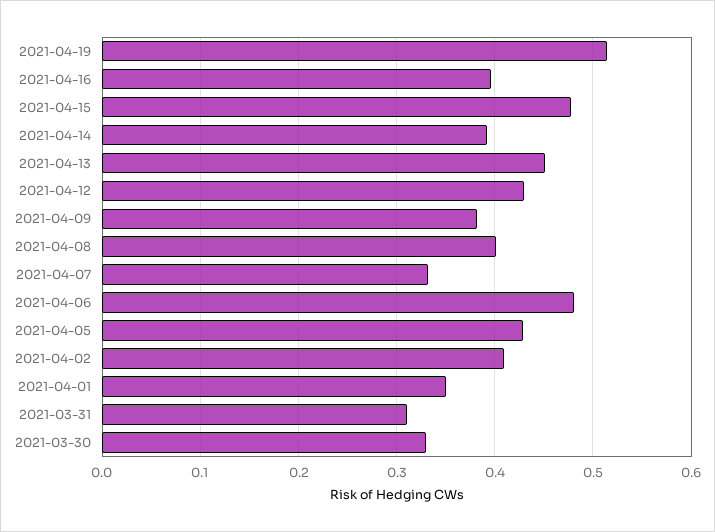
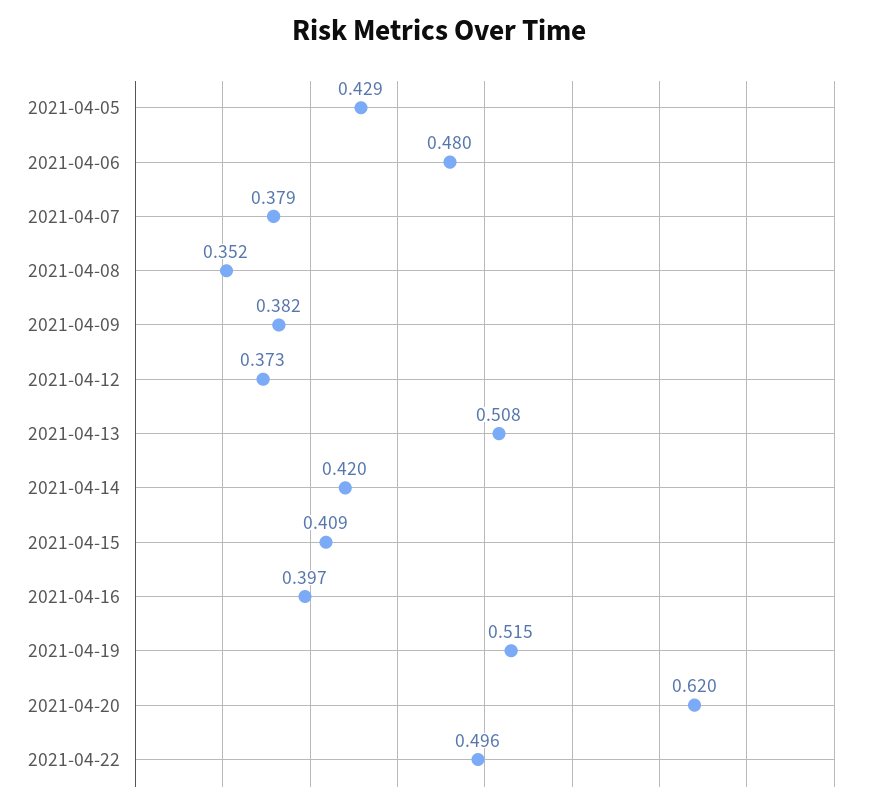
2021-04-15: 0.48 -> 0.409
2021-04-14: 0.39 -> 0.42
2021-04-13: 0.45 -> 0.508
2021-04-12: 0.43 -> 0.373
2021-04-08: 0.4 -> 0.352
2021-04-07: 0.33 -> 0.379
2021-04-02: 0.41 -> none
2021-04-01: 0.35 -> none
2021-03-31: 0.31 -> none
2021-03-30: 0.33 -> none
2021-04-20: none -> 0.62
2021-04-22: none -> 0.496

